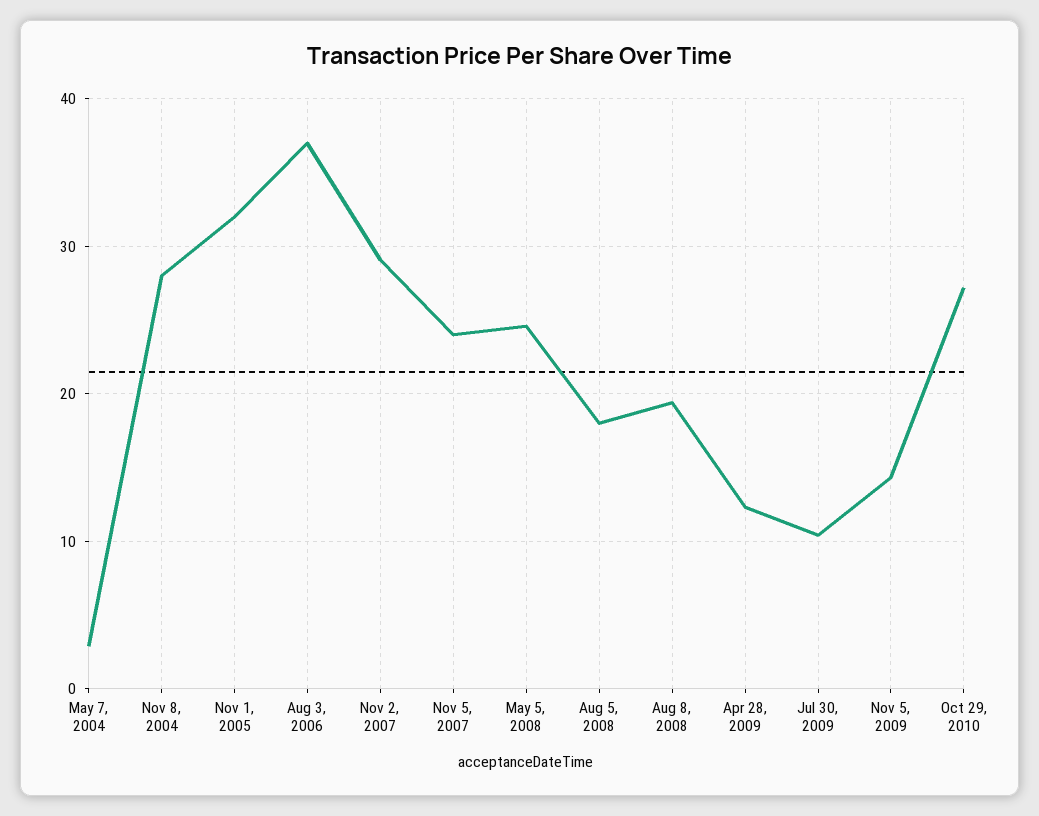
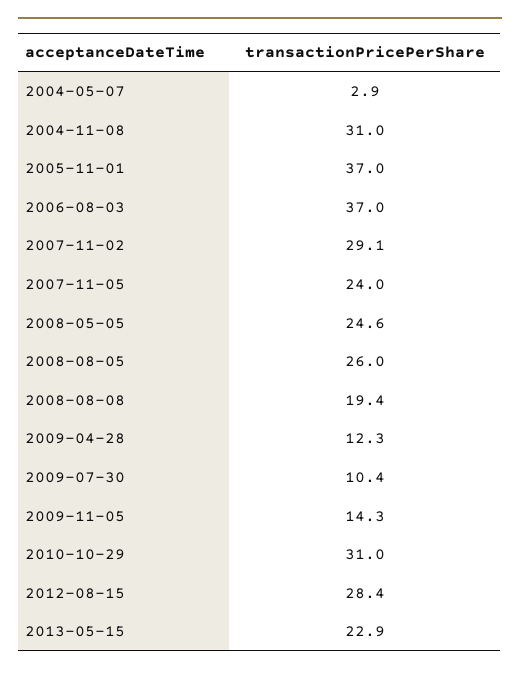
Nov 8, 2004: 28 -> 31
Nov 1, 2005: 32 -> 37
Aug 5, 2008: 18 -> 26
Oct 29, 2010: 27 -> 31
2012-08-15: none -> 28.4
2013-05-15: none -> 22.9

